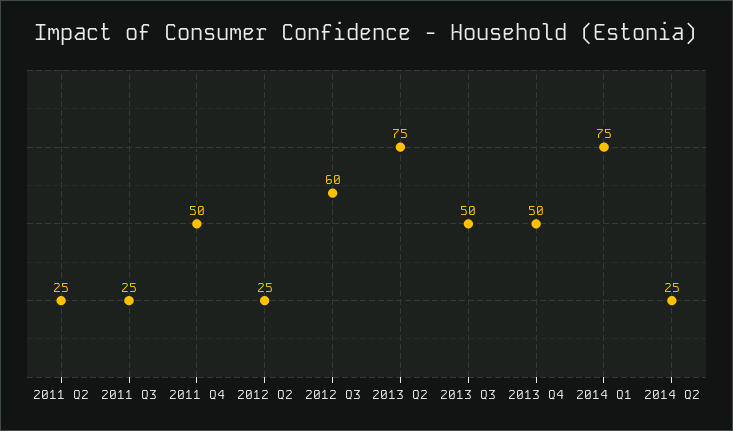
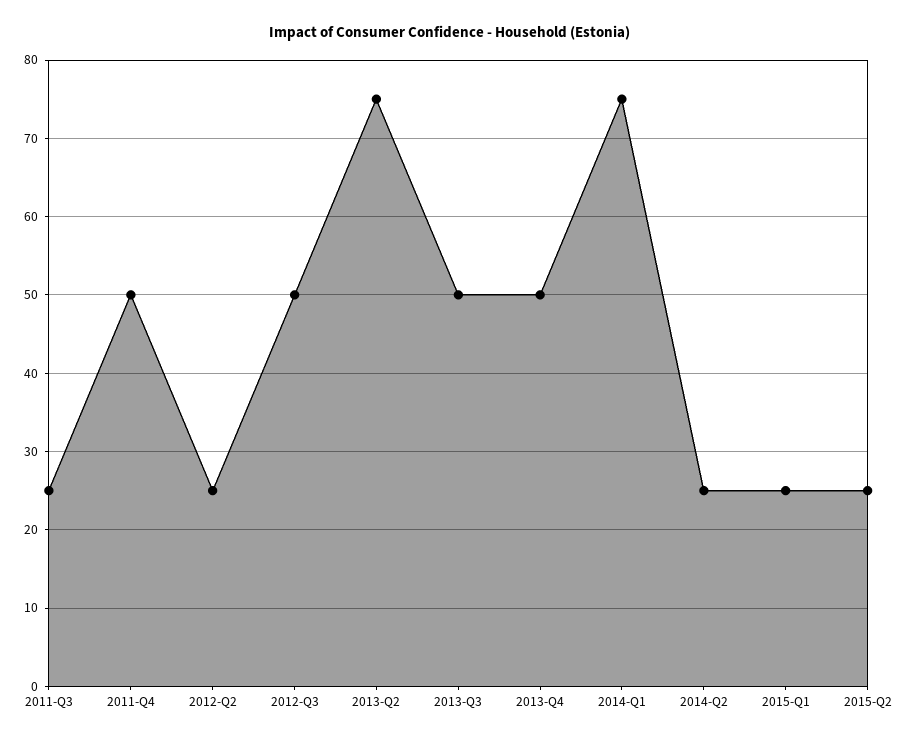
2011 Q2: 25 -> none
2012 Q3: 60 -> 50
2015-Q1: none -> 25
2015-Q2: none -> 25

